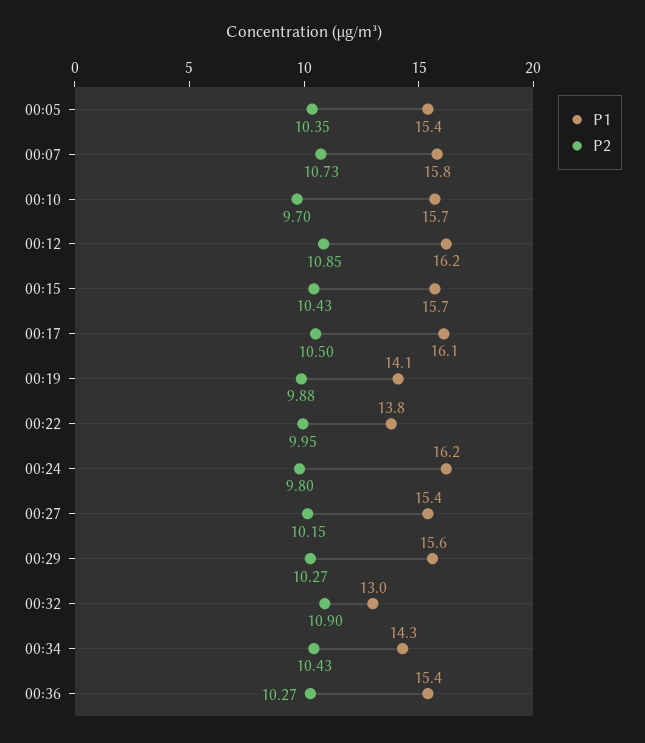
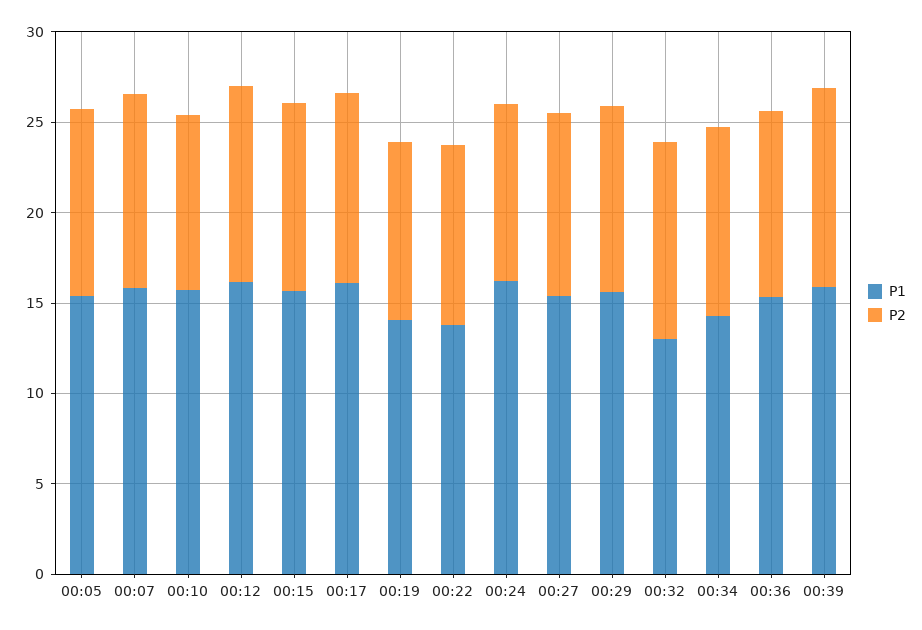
P1, 00:39: none -> 16
P2, 00:39: none -> 11

